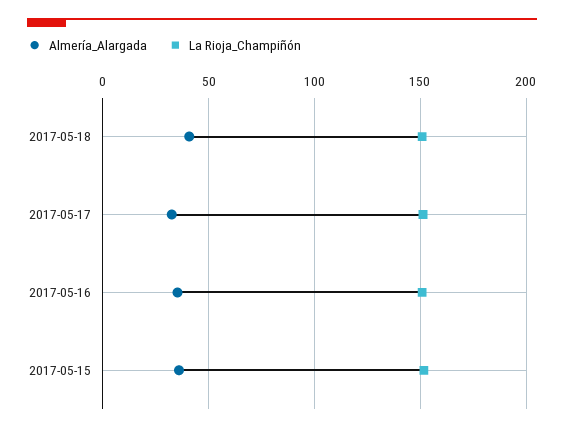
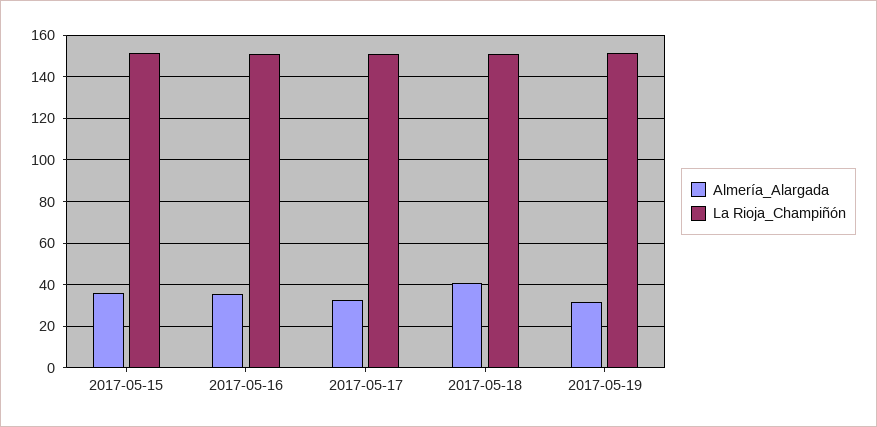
Almería_Alargada, 2017-05-19: none -> 30
La Rioja_Champiñón, 2017-05-19: none -> 150

